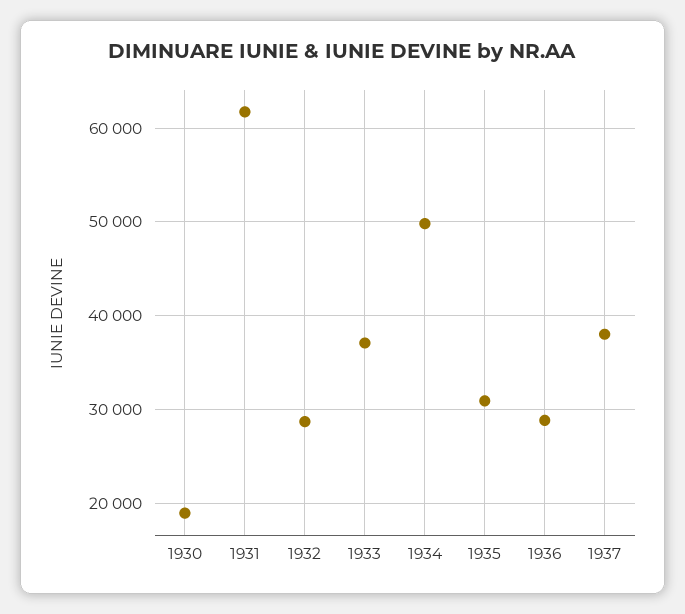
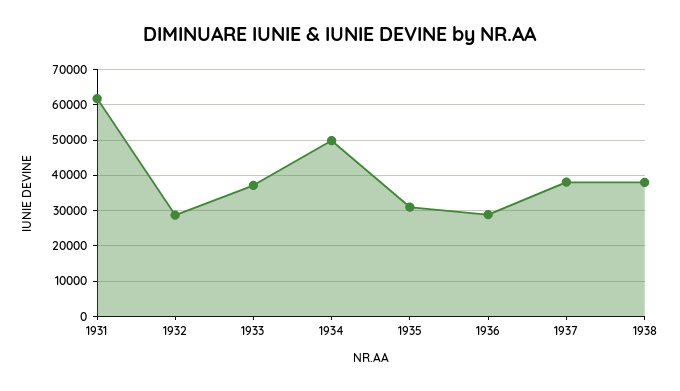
1930: 19000 -> none
1938: none -> 38000

